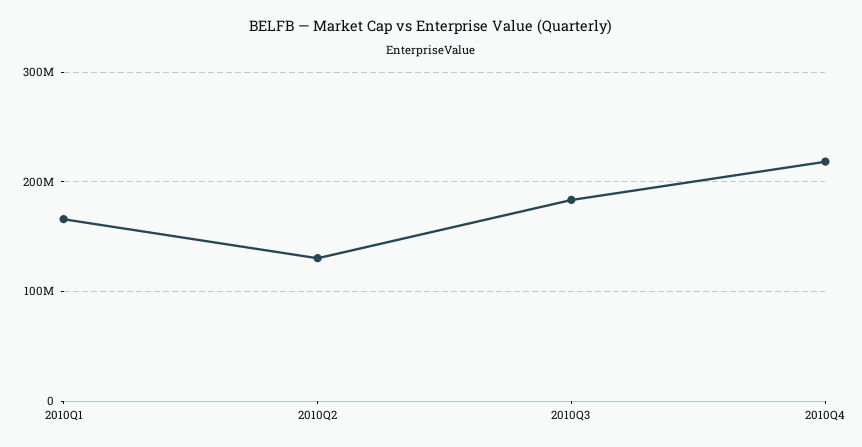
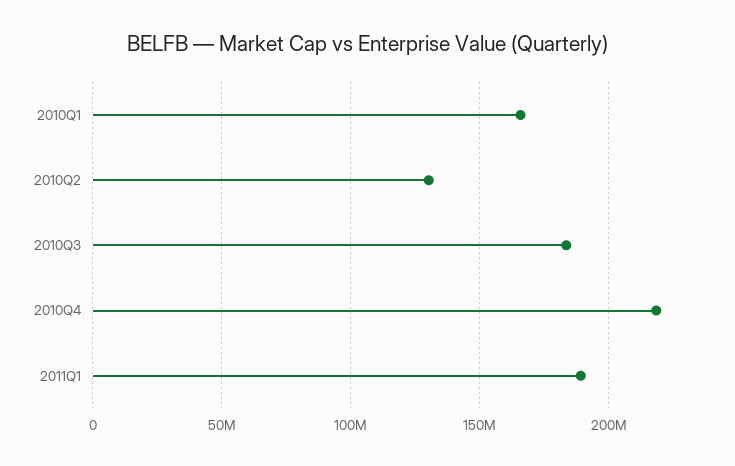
2011Q1: none -> 190000000

